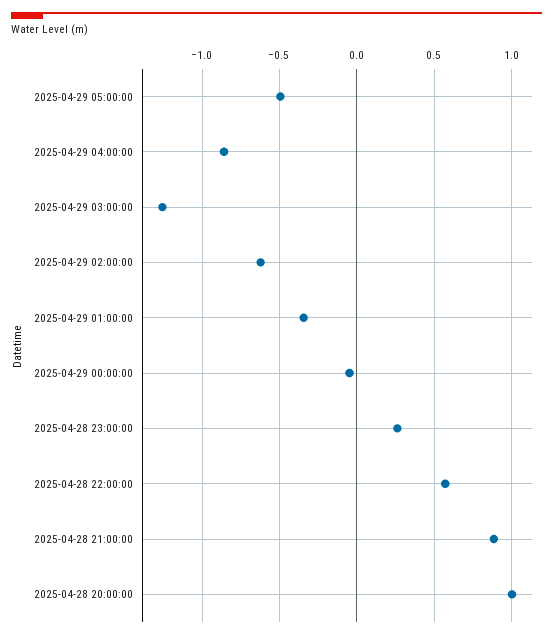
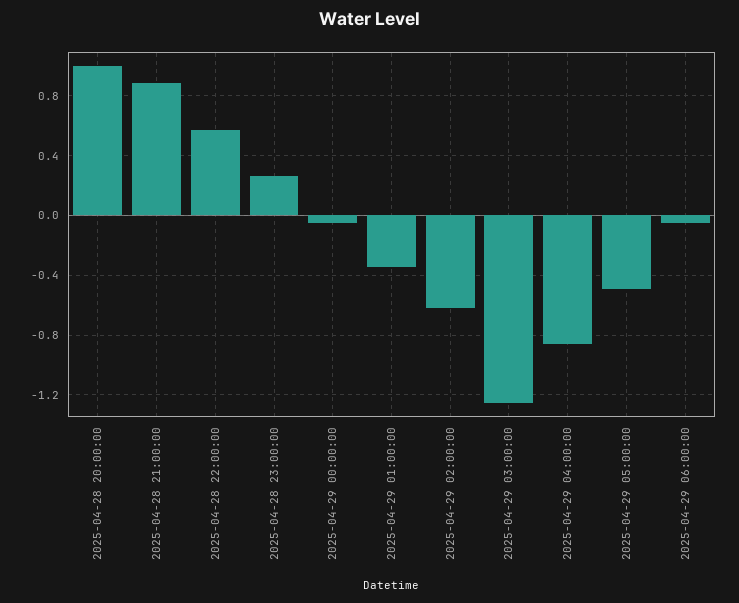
2025-04-29 06:00:00: none -> -0.05

